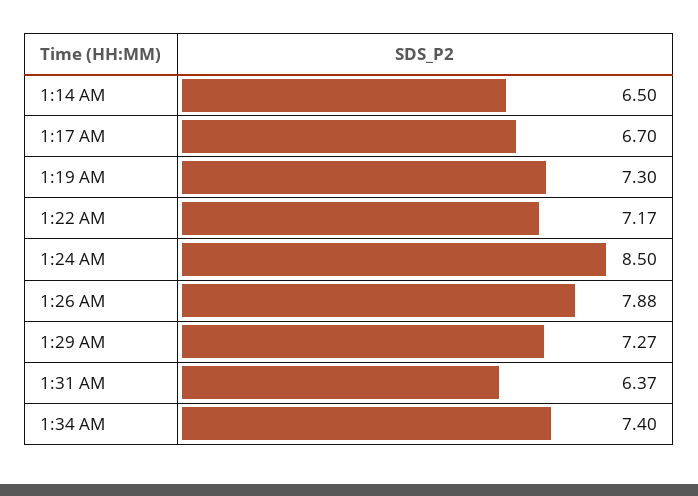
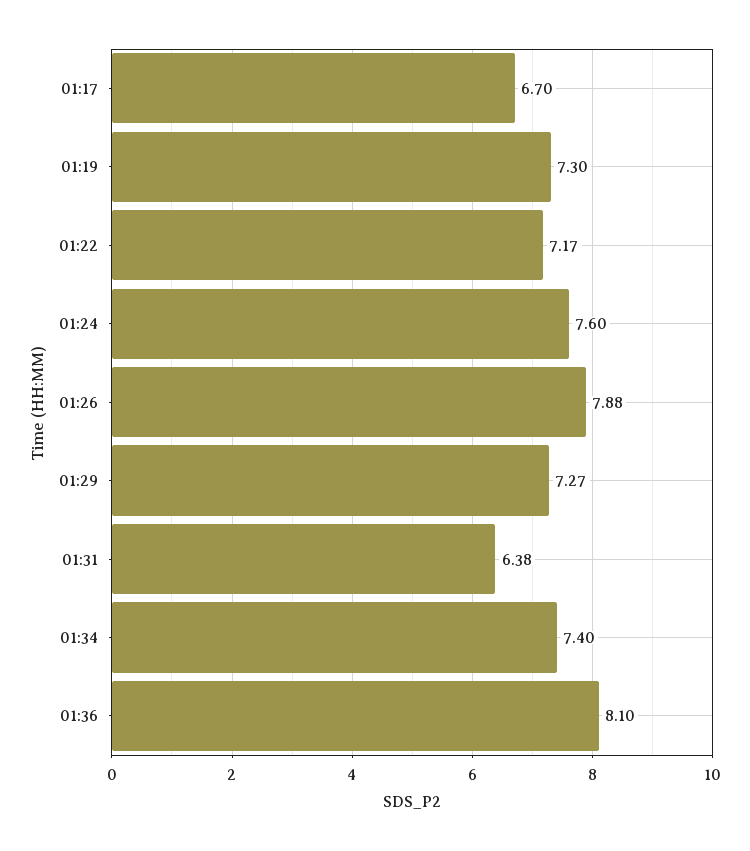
1:14 AM: 6.5 -> none
1:24 AM: 8.5 -> 7.6
1:31 AM: 6.37 -> 6.38
01:36: none -> 8.1

